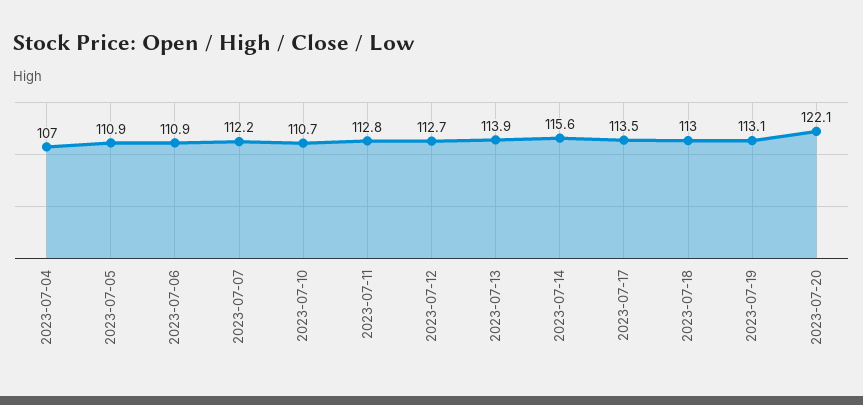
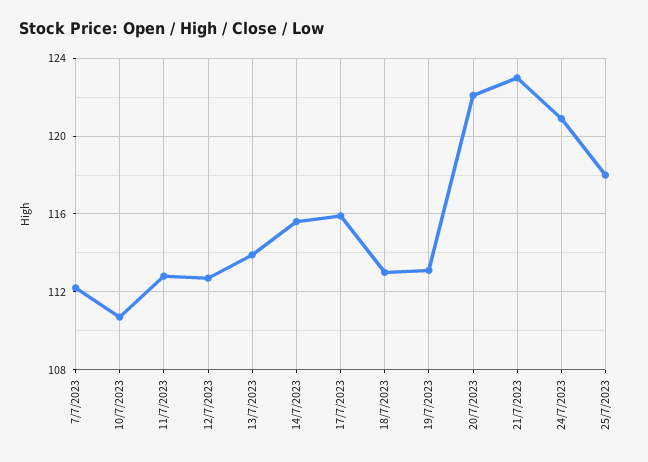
2023-07-04: 107 -> none
2023-07-05: 110.9 -> none
2023-07-06: 110.9 -> none
2023-07-17: 113.5 -> 116
21/7/2023: none -> 123
24/7/2023: none -> 121
25/7/2023: none -> 118

